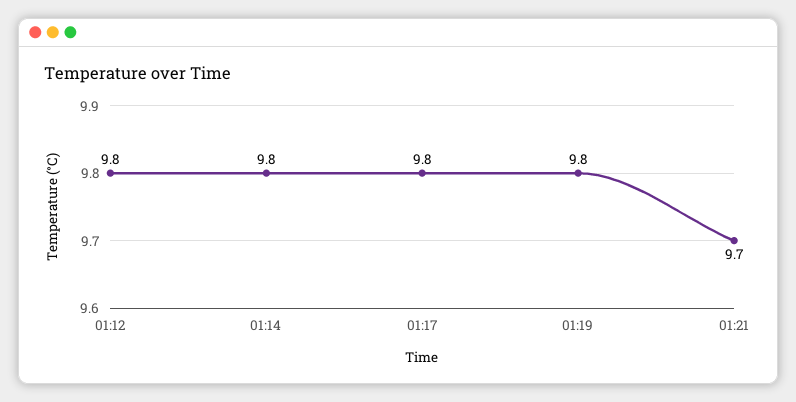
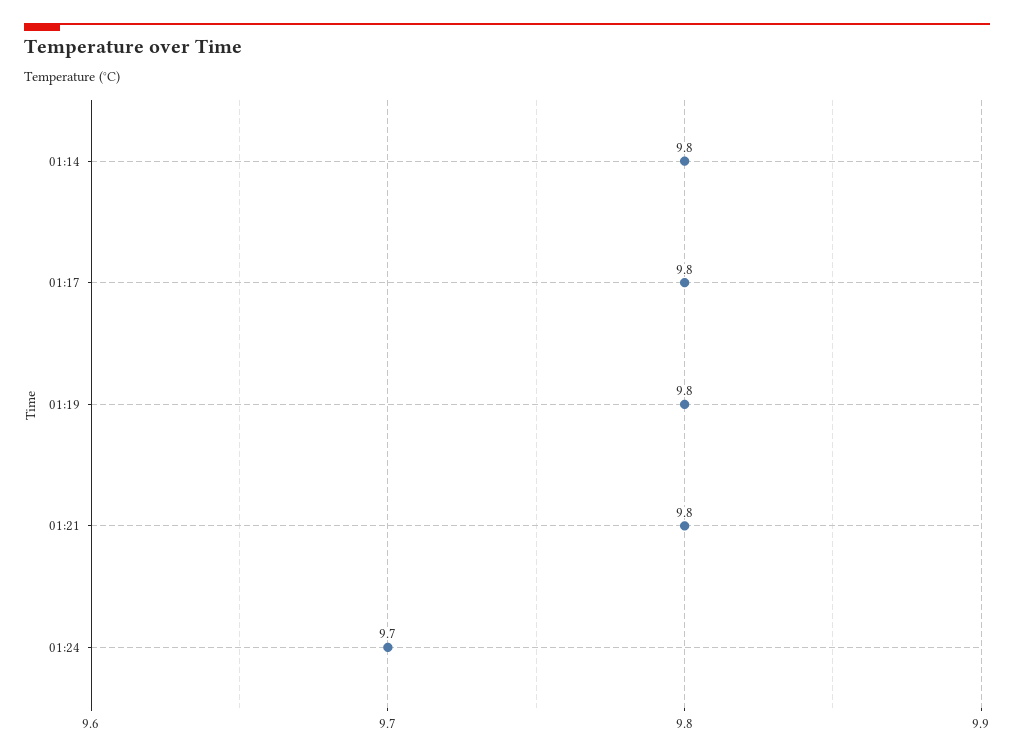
01:12: 9.8 -> none
01:21: 9.7 -> 9.8
01:24: none -> 9.7

